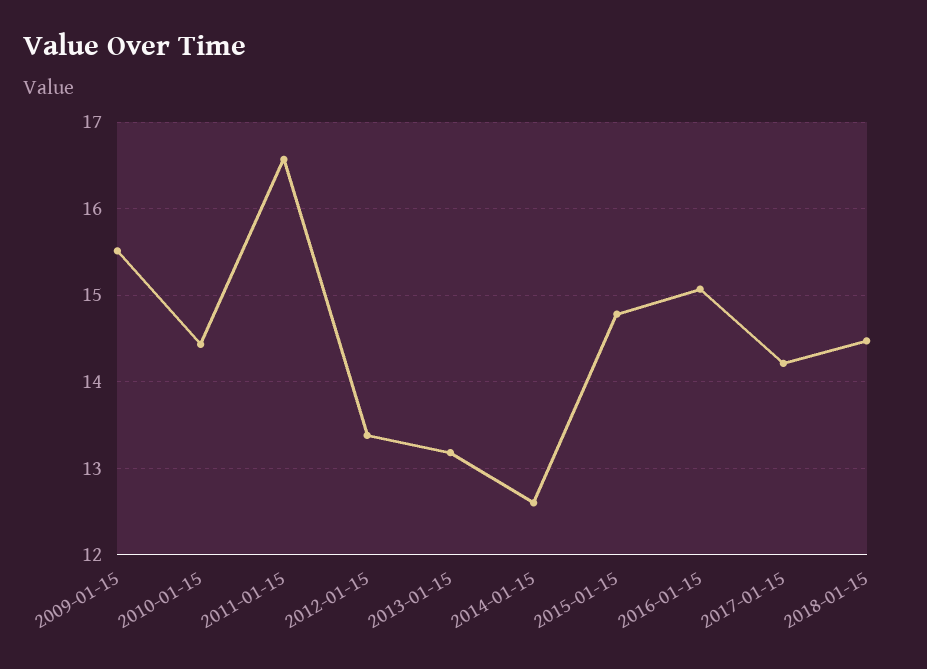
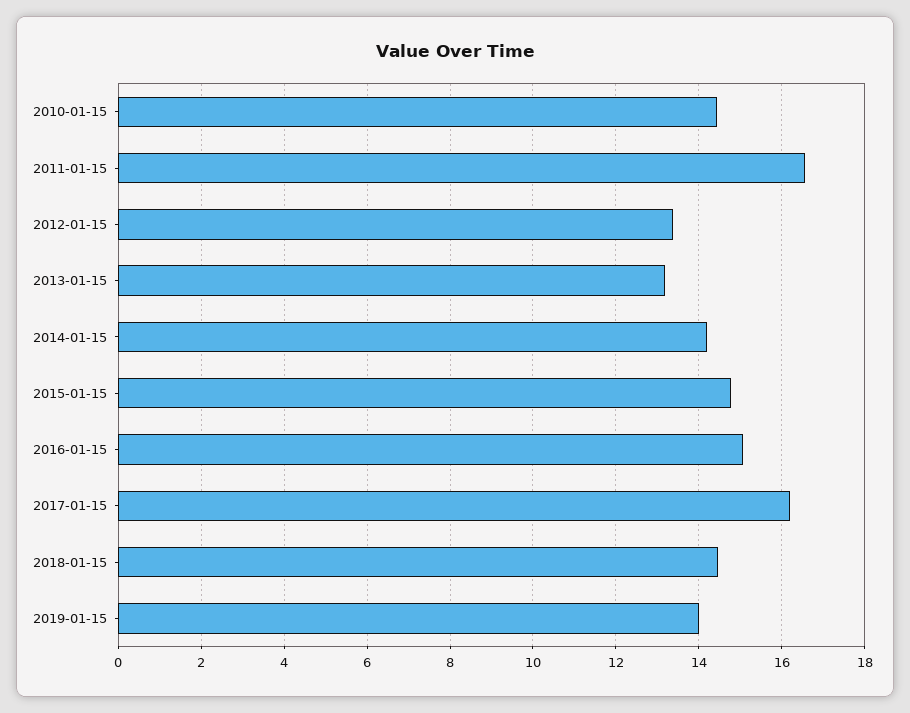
2009-01-15: 15.5 -> none
2014-01-15: 12.6 -> 14.2
2017-01-15: 14.2 -> 16.2
2019-01-15: none -> 14

